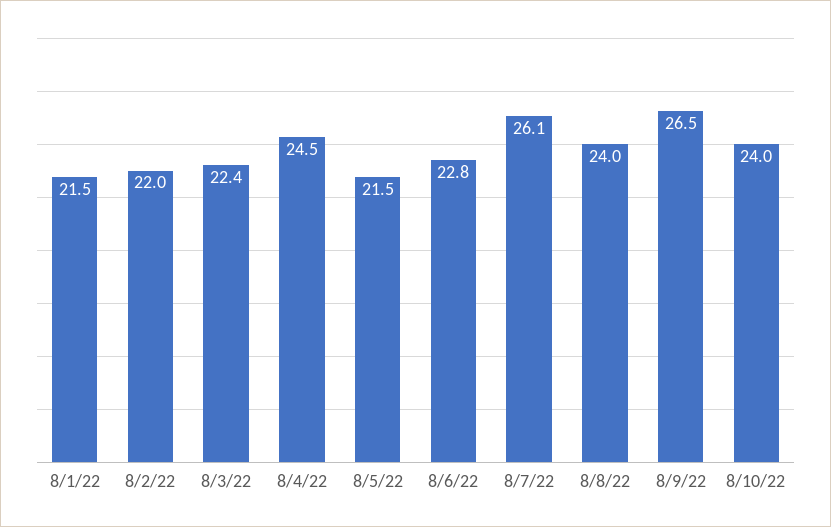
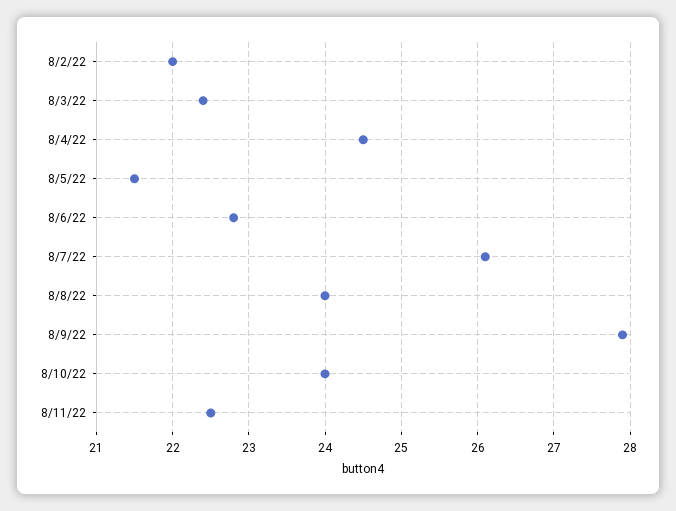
8/1/22: 21.5 -> none
8/9/22: 26.5 -> 27.9
8/11/22: none -> 22.5

